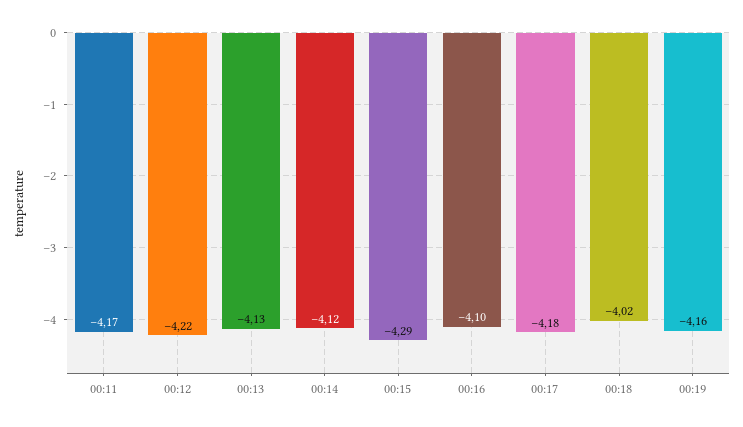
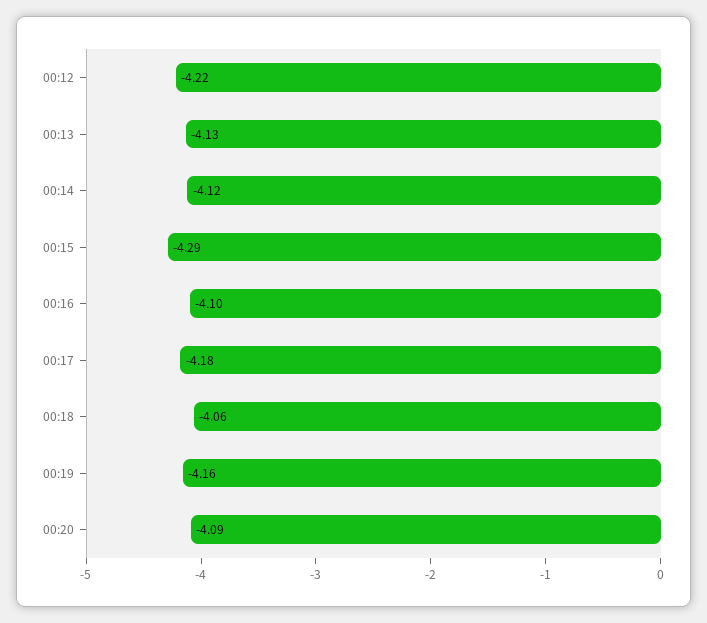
00:11: -4.17 -> none
00:18: -4.02 -> -4.06
00:20: none -> -4.09

